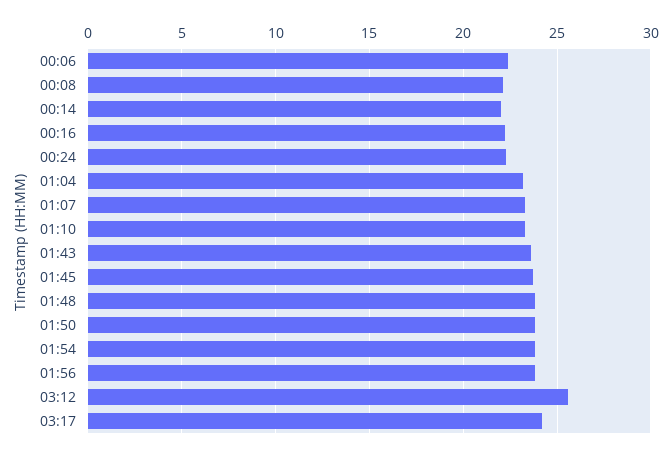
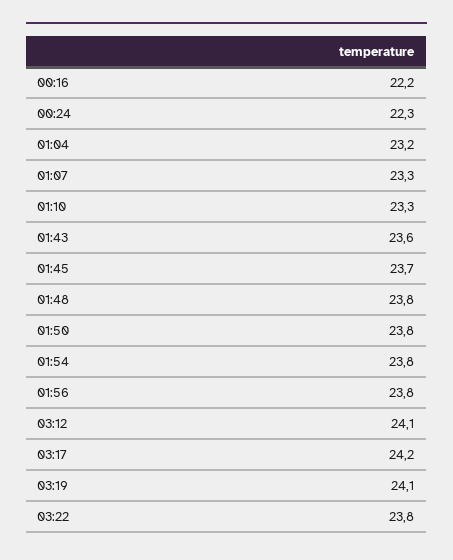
00:06: 22.5 -> none
00:08: 22 -> none
00:14: 22 -> none
03:12: 25.5 -> 24.1
03:19: none -> 24.1
03:22: none -> 23.8

